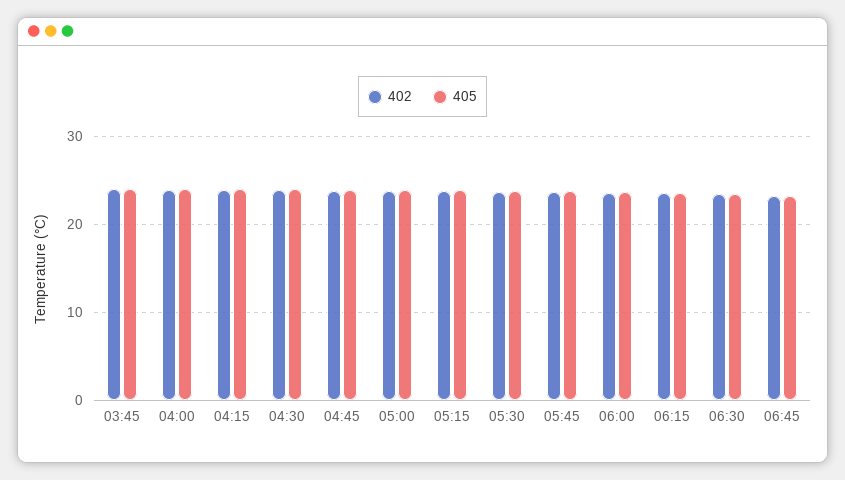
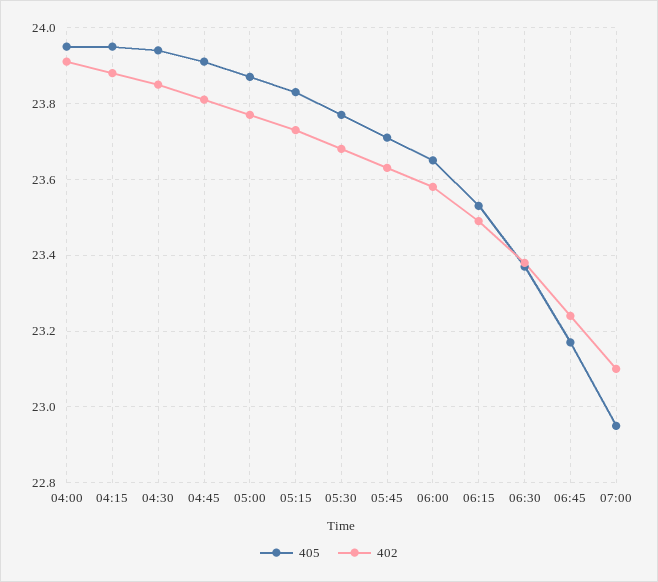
402, 03:45: 24 -> none
405, 03:45: 24 -> none
405, 07:00: none -> 22.95
402, 07:00: none -> 23.1

